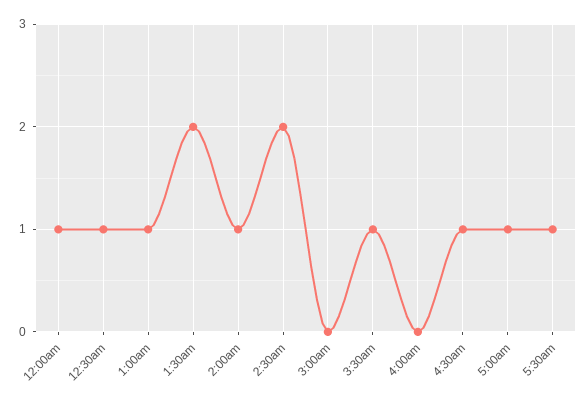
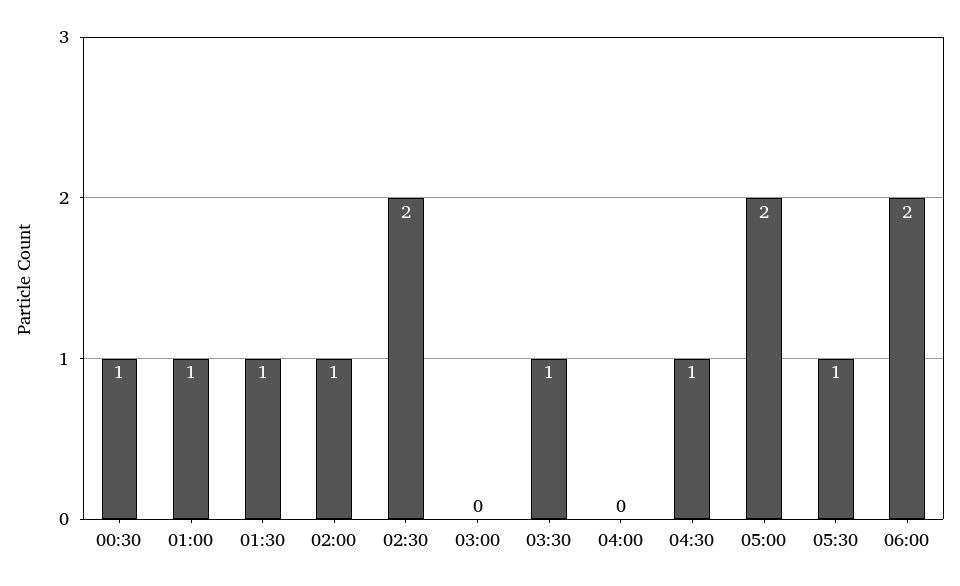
12:00am: 1 -> none
1:30am: 2 -> 1
5:00am: 1 -> 2
06:00: none -> 2

